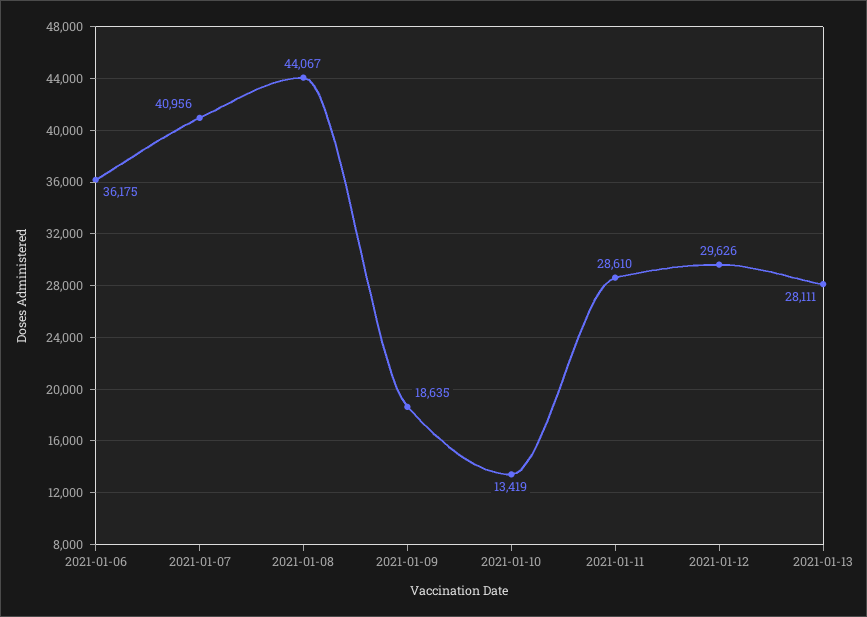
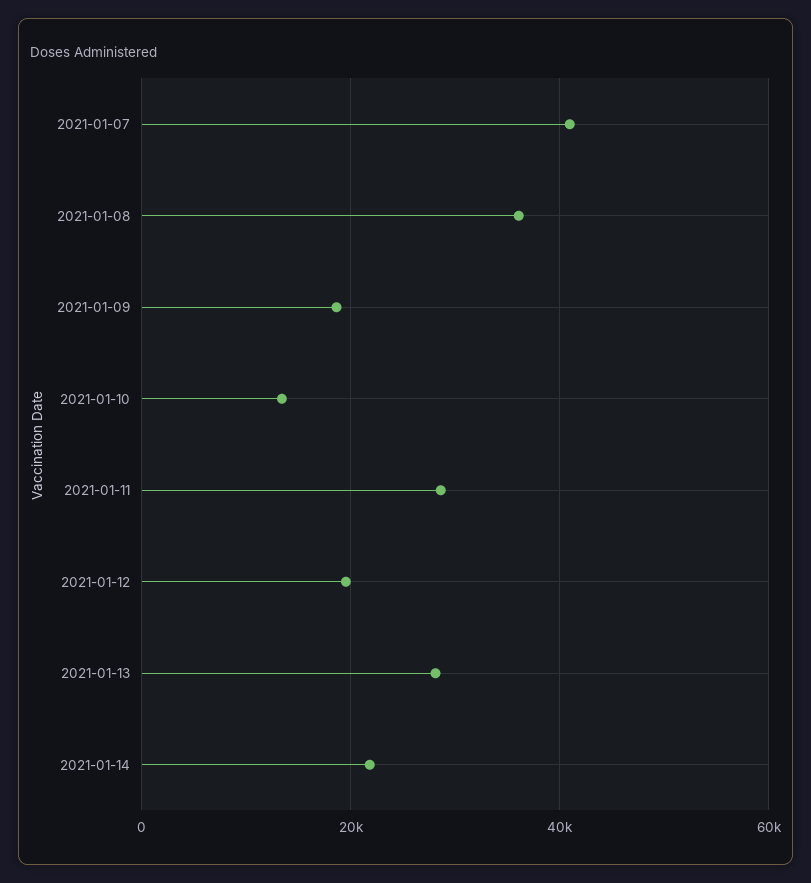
2021-01-06: 36175 -> none
2021-01-08: 44067 -> 36000
2021-01-12: 29626 -> 20000
2021-01-14: none -> 22000

